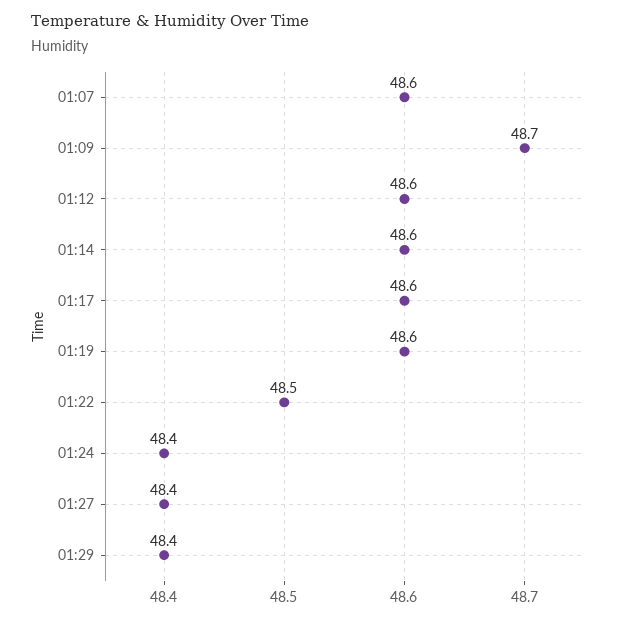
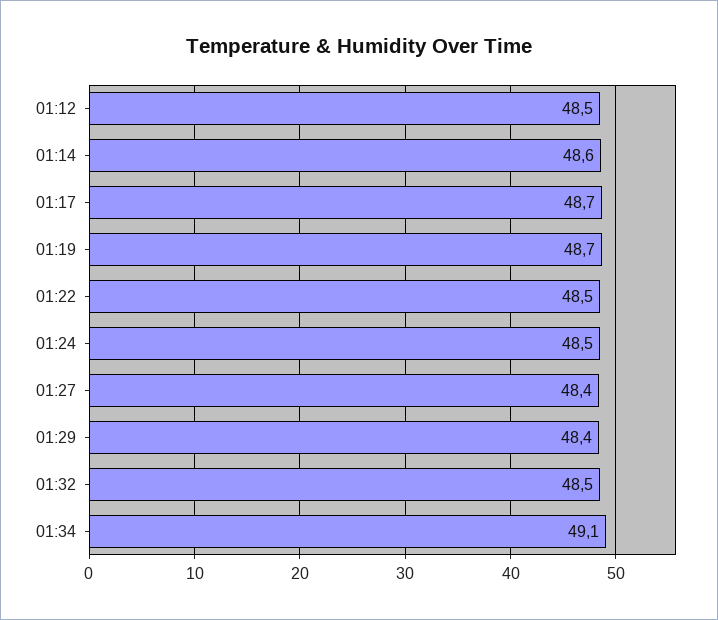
01:07: 48.6 -> none
01:09: 48.7 -> none
01:12: 48.6 -> 48.5
01:17: 48.6 -> 48.7
01:19: 48.6 -> 48.7
01:24: 48.4 -> 48.5
01:32: none -> 48.5
01:34: none -> 49.1

